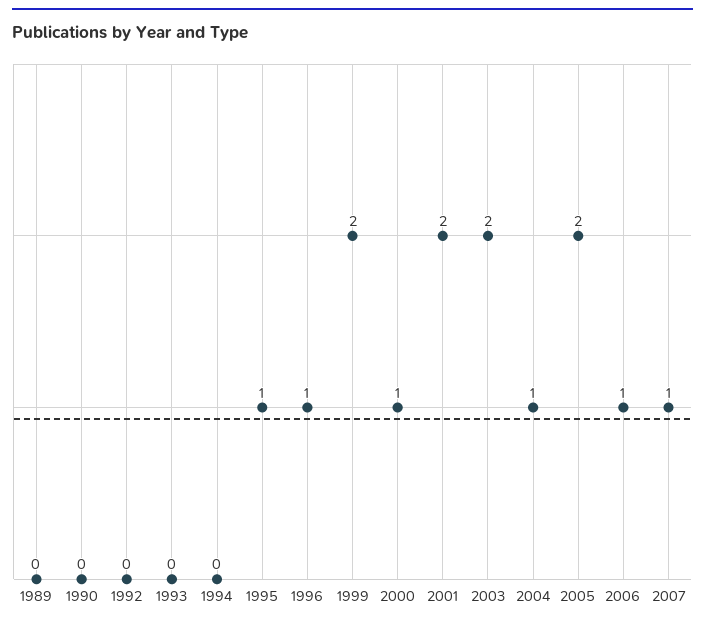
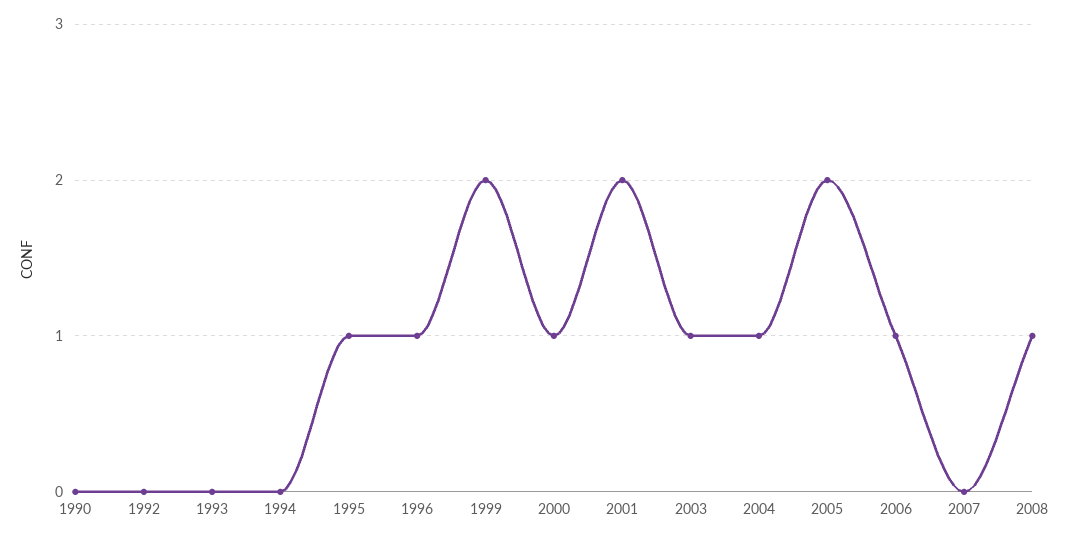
1989: 0 -> none
2003: 2 -> 1
2007: 1 -> 0
2008: none -> 1

